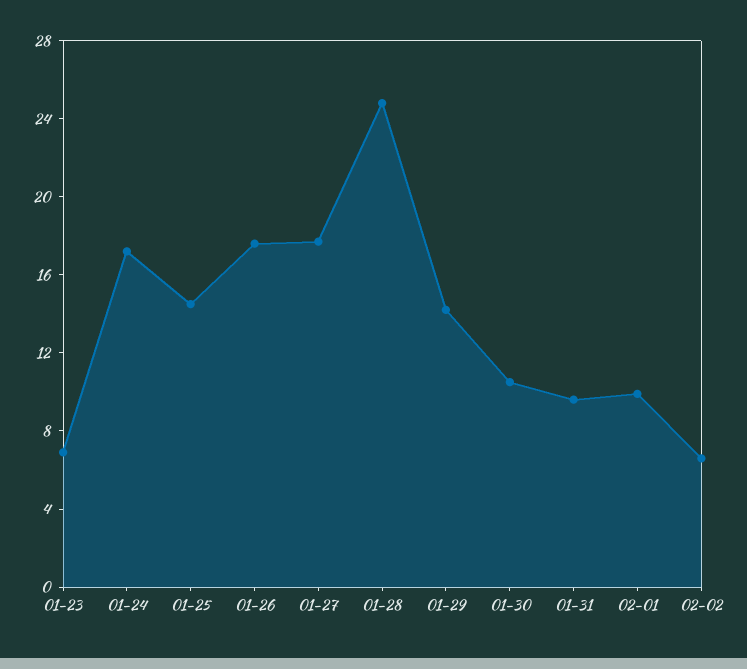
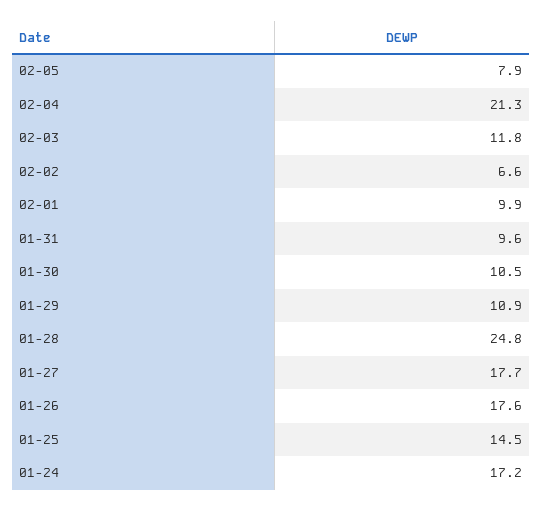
01-23: 7 -> none
01-29: 14 -> 10.9
02-05: none -> 7.9
02-04: none -> 21.3
02-03: none -> 11.8

